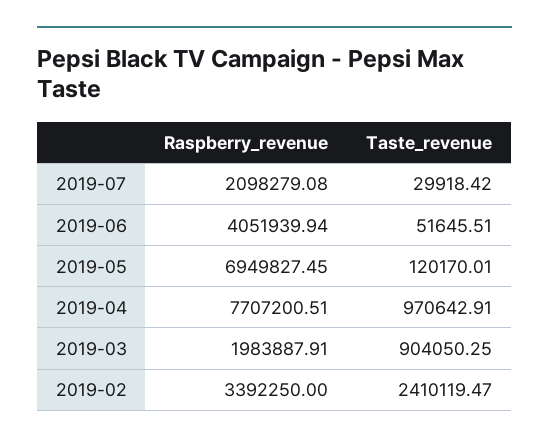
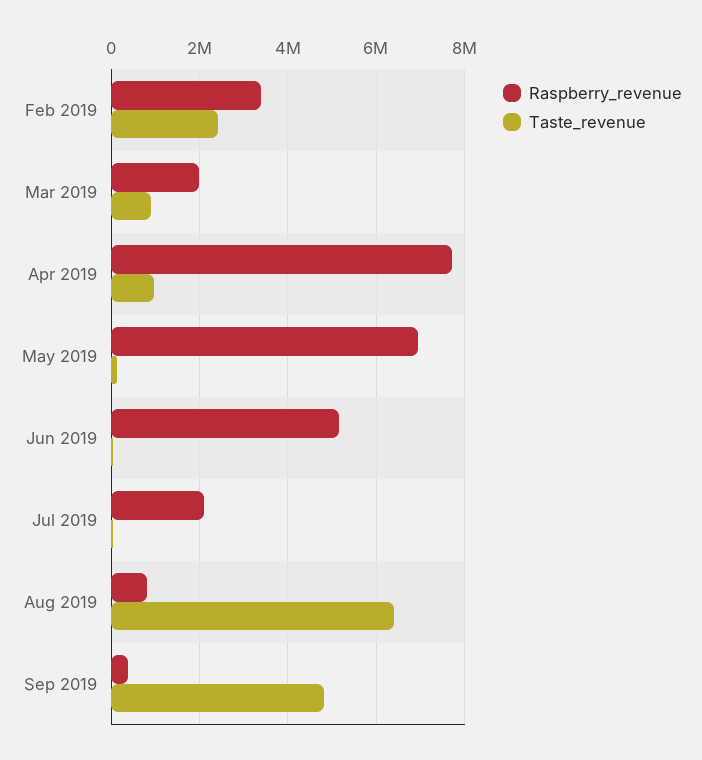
Raspberry_revenue, 2019-06: 4051939.94 -> 5200000
Raspberry_revenue, Aug 2019: none -> 800000
Taste_revenue, Aug 2019: none -> 6400000
Raspberry_revenue, Sep 2019: none -> 400000
Taste_revenue, Sep 2019: none -> 4800000

